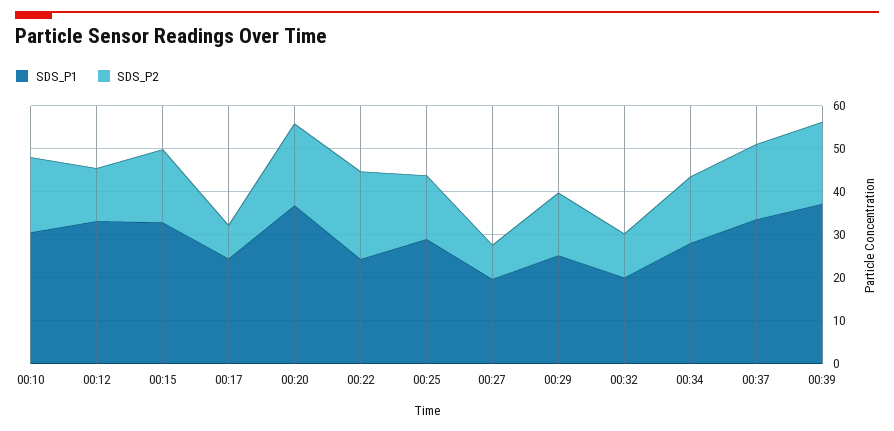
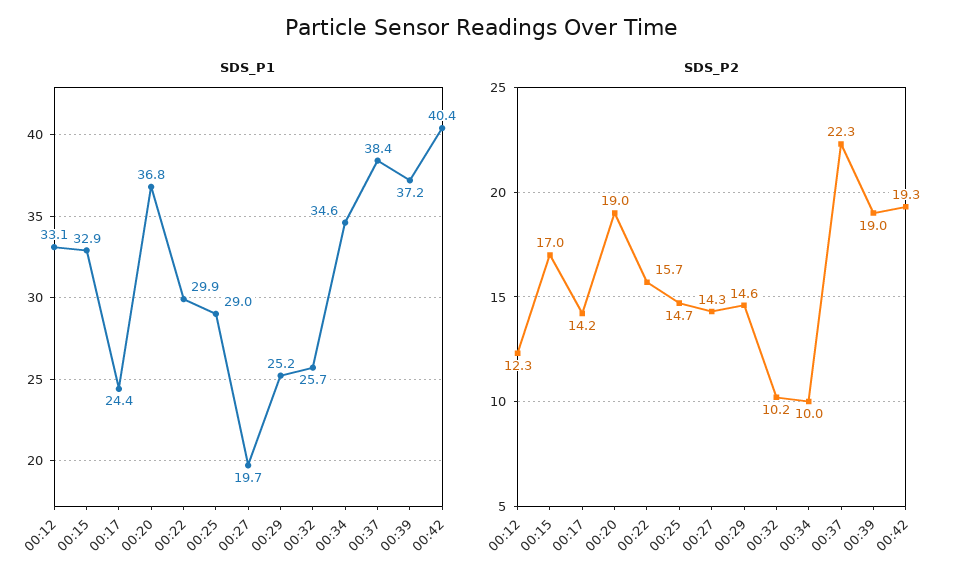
SDS_P1, 00:10: 30 -> none
SDS_P2, 00:10: 18 -> none
SDS_P2, 00:17: 8 -> 14.2
SDS_P1, 00:22: 24 -> 29.9
SDS_P2, 00:22: 20 -> 15.7
SDS_P2, 00:27: 8 -> 14.3
SDS_P1, 00:32: 20 -> 25.7
SDS_P1, 00:34: 28 -> 34.6
SDS_P2, 00:34: 16 -> 10
SDS_P1, 00:37: 34 -> 38.4
SDS_P2, 00:37: 18 -> 22.3
SDS_P1, 00:42: none -> 40.4
SDS_P2, 00:42: none -> 19.3

